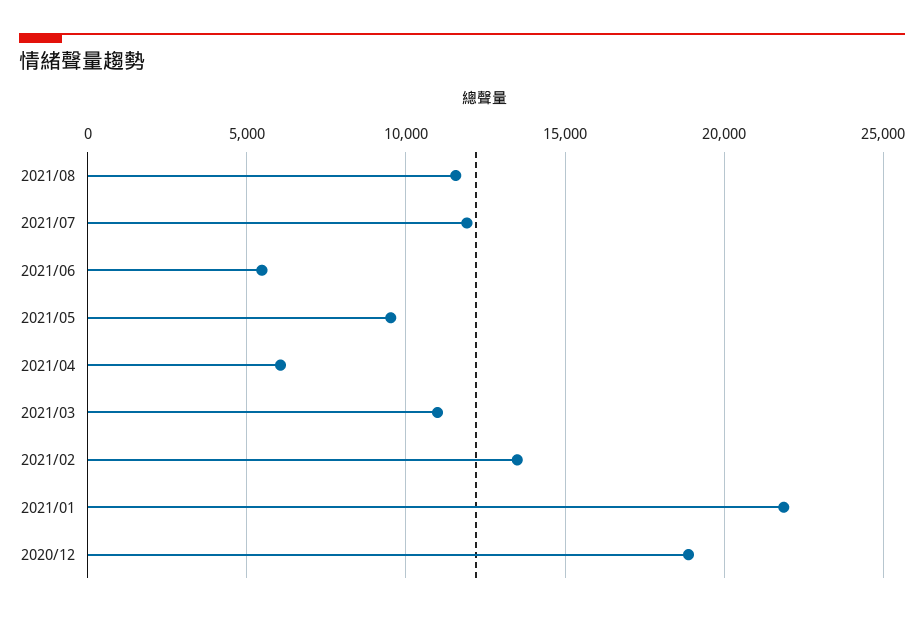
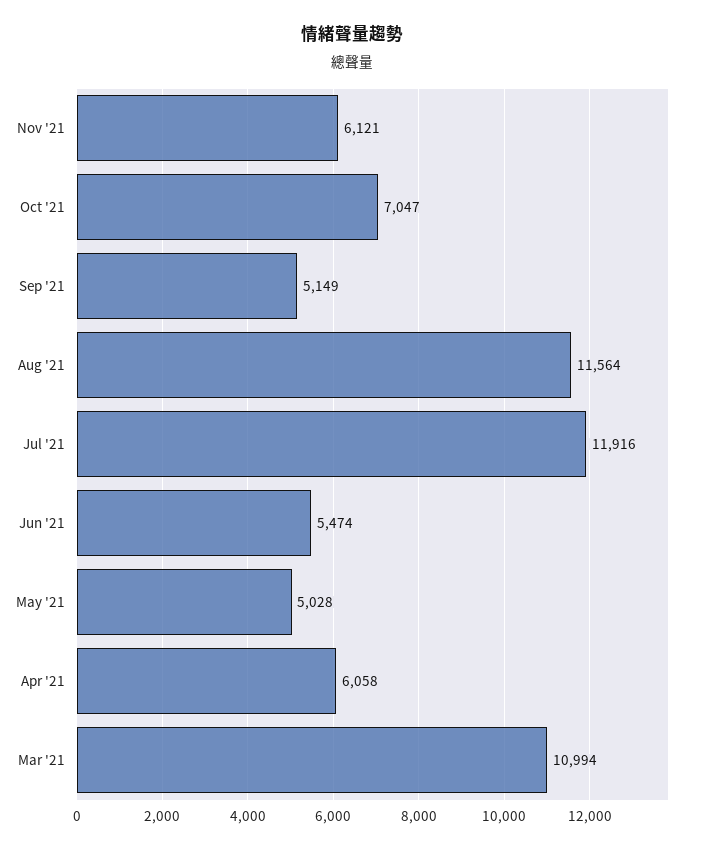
2021/05: 9500 -> 5028
2021/02: 13500 -> none
2021/01: 22000 -> none
2020/12: 19000 -> none
Nov '21: none -> 6121
Oct '21: none -> 7047
Sep '21: none -> 5149

